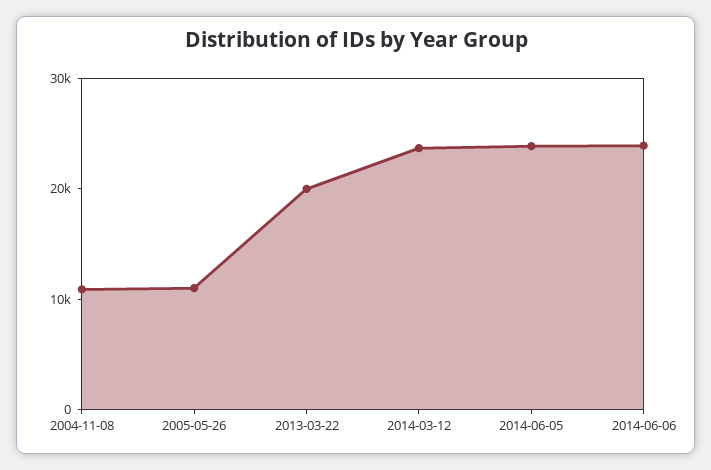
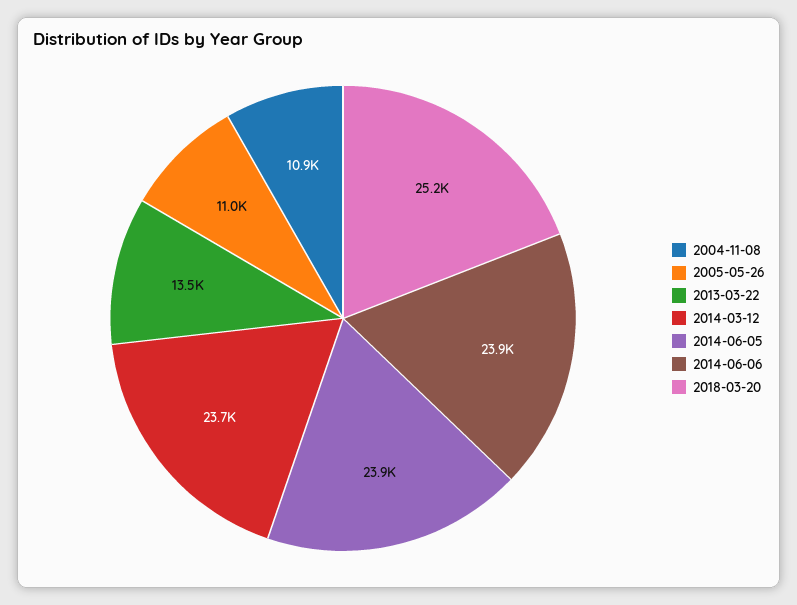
2013-03-22: 20000 -> 13500
2018-03-20: none -> 25200

